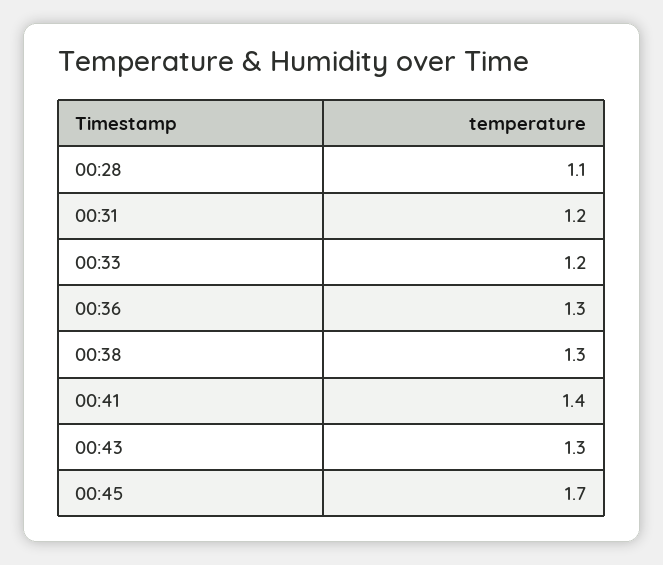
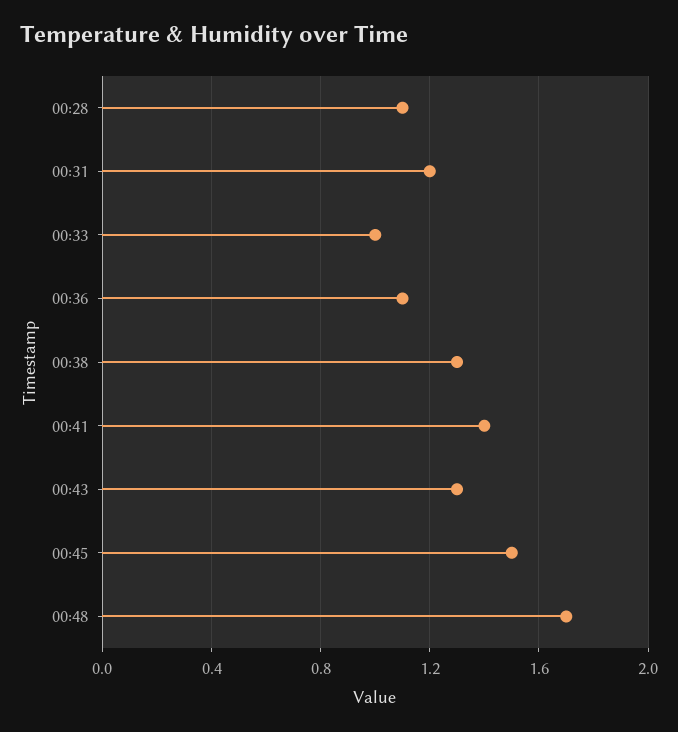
00:33: 1.2 -> 1
00:36: 1.3 -> 1.1
00:45: 1.7 -> 1.5
00:48: none -> 1.7

